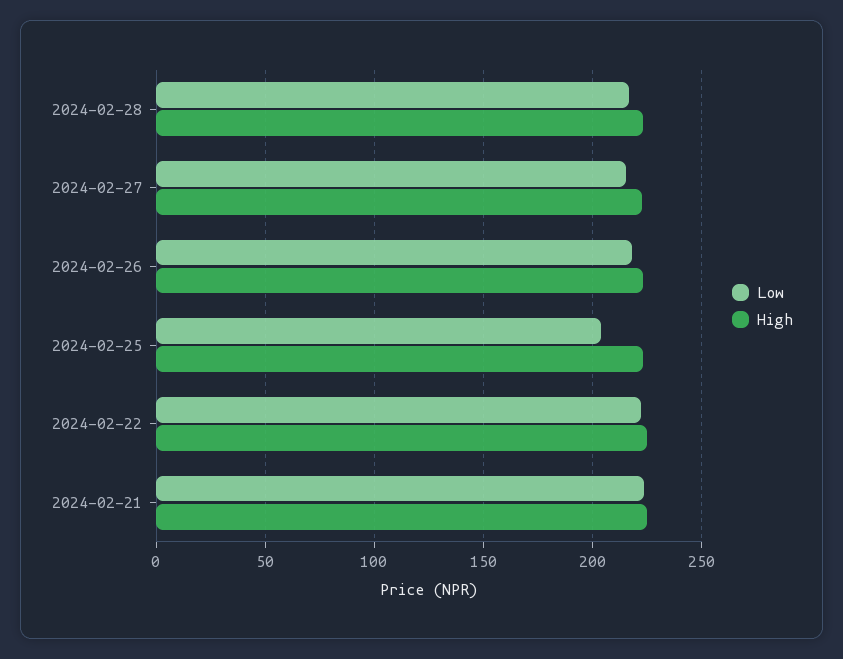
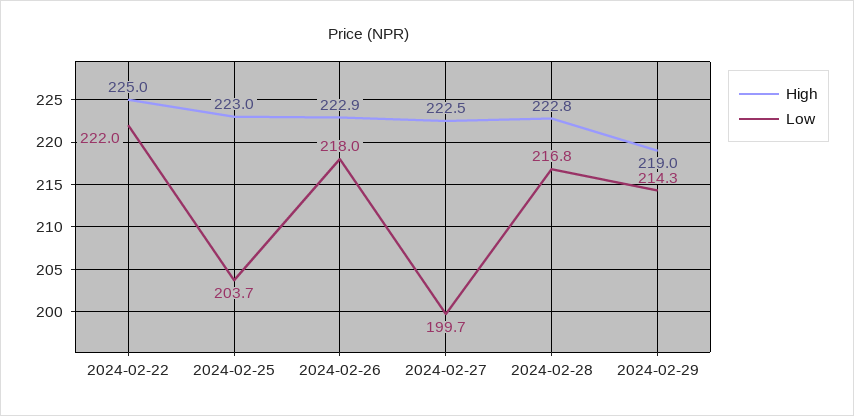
Low, 2024-02-27: 215 -> 199.7
Low, 2024-02-21: 225 -> none
High, 2024-02-21: 225 -> none
High, 2024-02-29: none -> 219
Low, 2024-02-29: none -> 214.3

